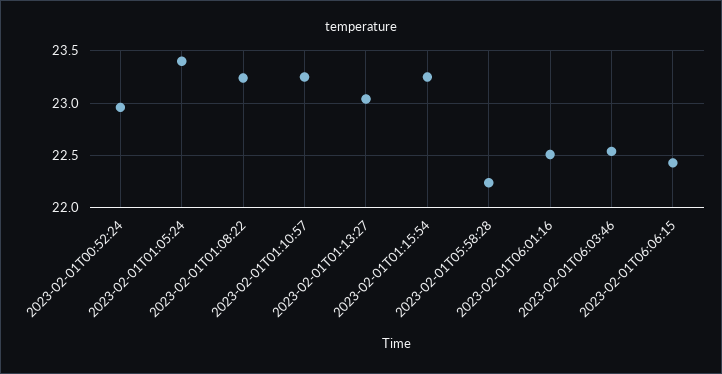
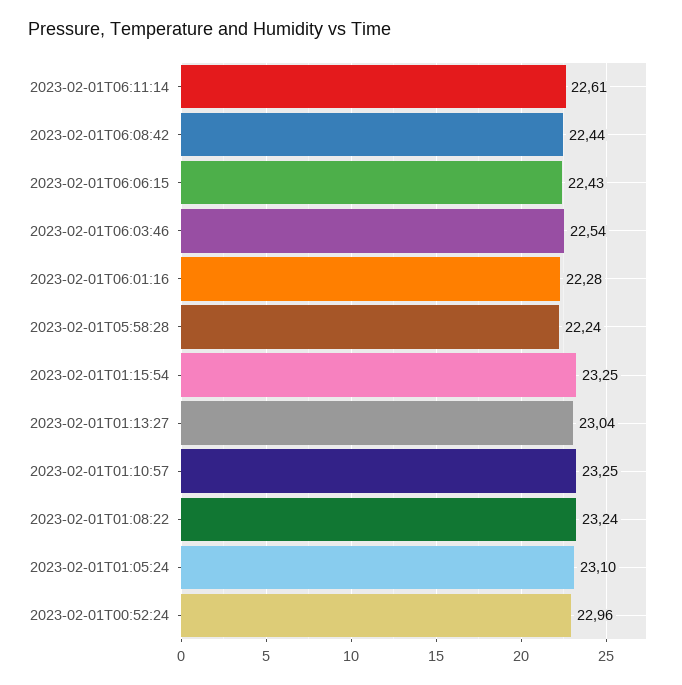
2023-02-01T01:05:24: 23.4 -> 23.1
2023-02-01T06:01:16: 22.5 -> 22.28
2023-02-01T06:11:14: none -> 22.61
2023-02-01T06:08:42: none -> 22.44

